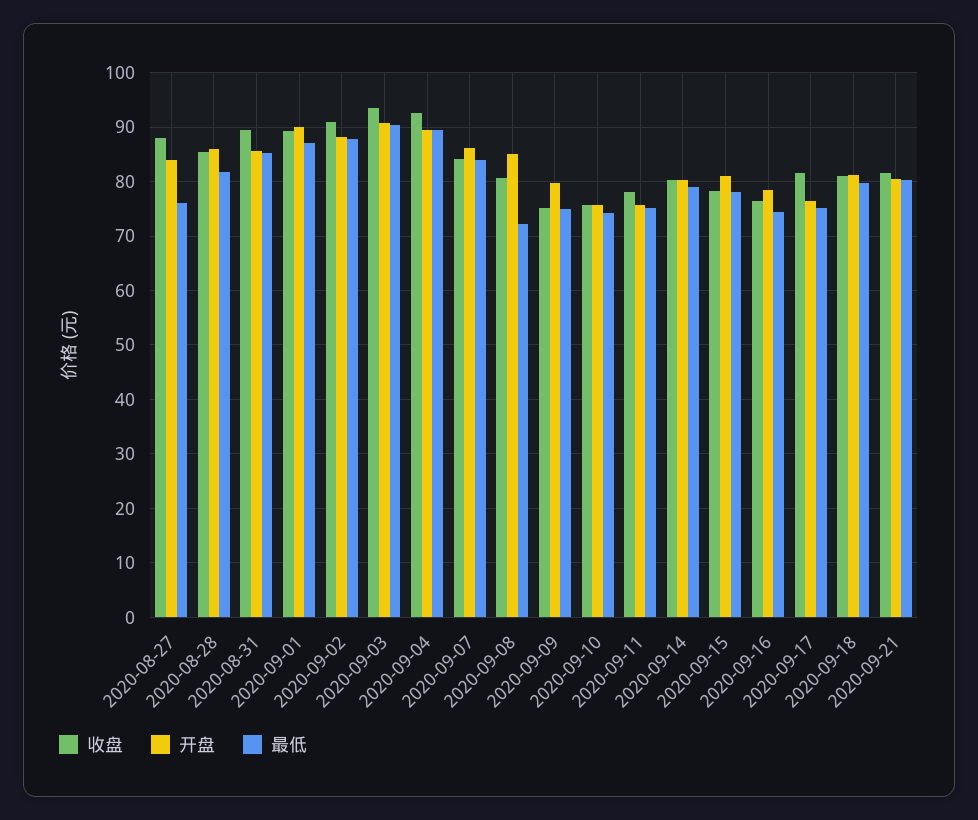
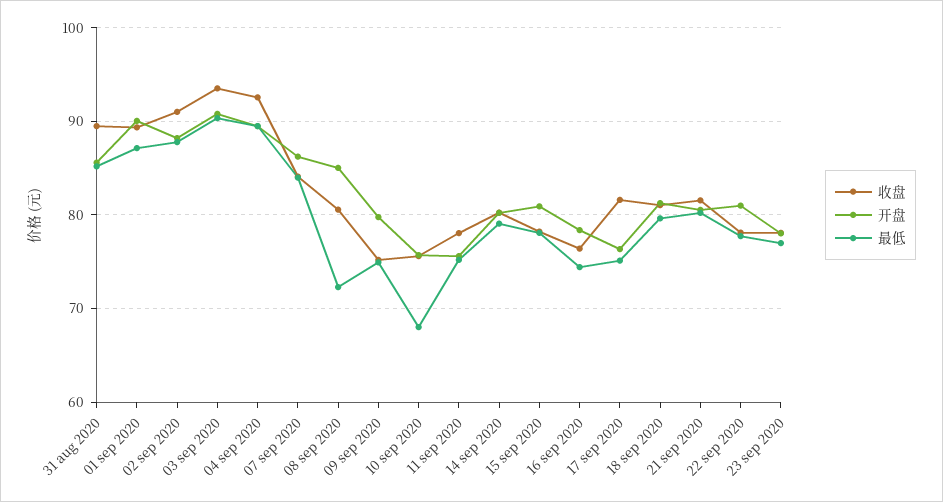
收盘, 2020-08-27: 88 -> none
开盘, 2020-08-27: 84 -> none
最低, 2020-08-27: 76 -> none
收盘, 2020-08-28: 86 -> none
开盘, 2020-08-28: 86 -> none
最低, 2020-08-28: 82 -> none
最低, 2020-09-10: 74 -> 68
收盘, 22 sep 2020: none -> 78
开盘, 22 sep 2020: none -> 81
最低, 22 sep 2020: none -> 78
收盘, 23 sep 2020: none -> 78
开盘, 23 sep 2020: none -> 78
最低, 23 sep 2020: none -> 77

